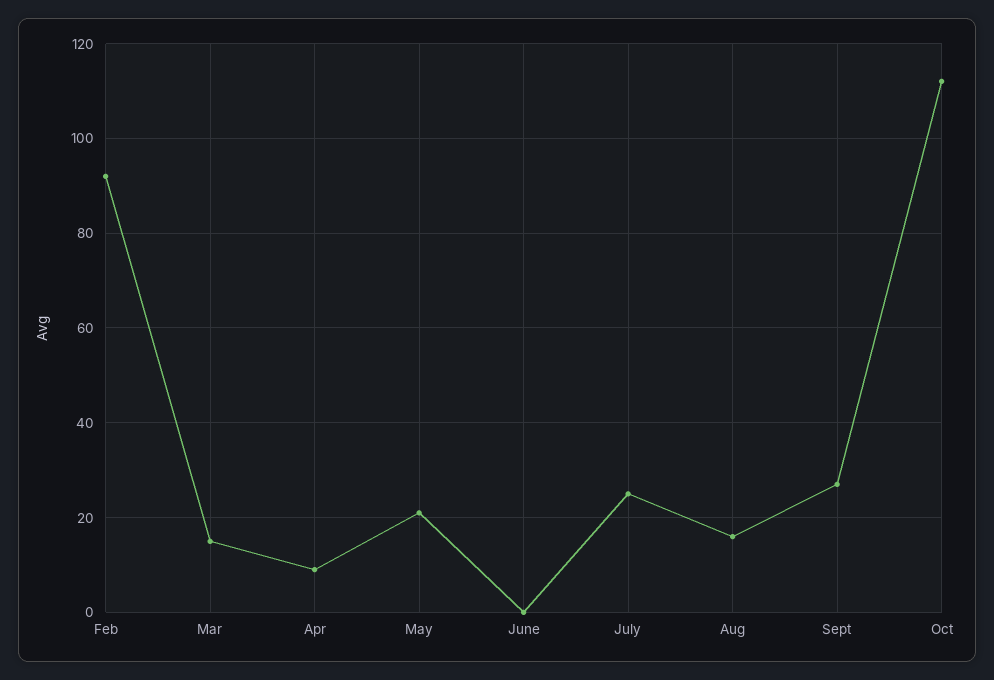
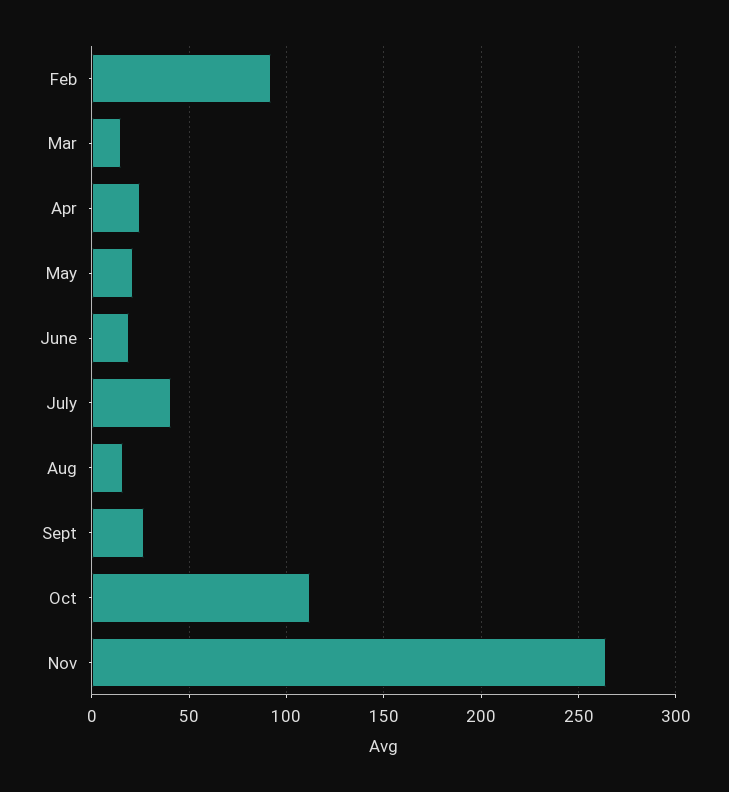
Apr: 10 -> 25
June: 0 -> 20
July: 25 -> 40
Nov: none -> 265

